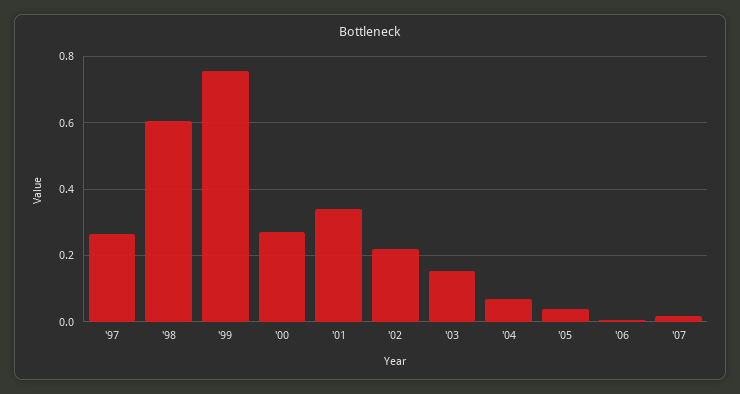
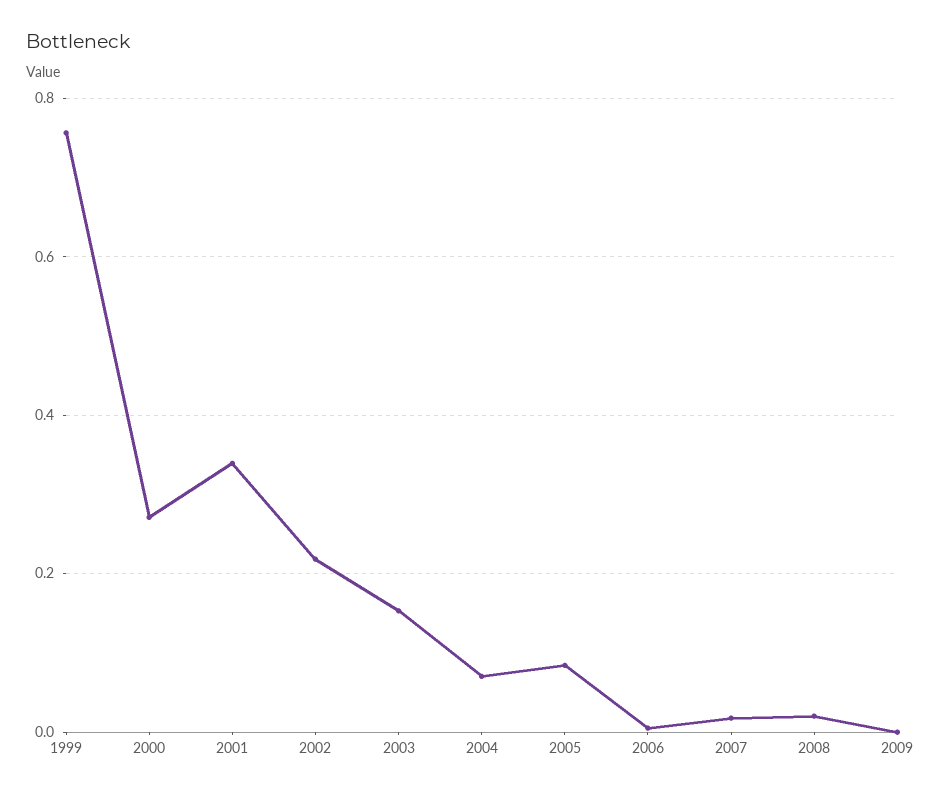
'97: 0.26 -> none
'98: 0.6 -> none
'05: 0.04 -> 0.08
2008: none -> 0.02
2009: none -> 0

